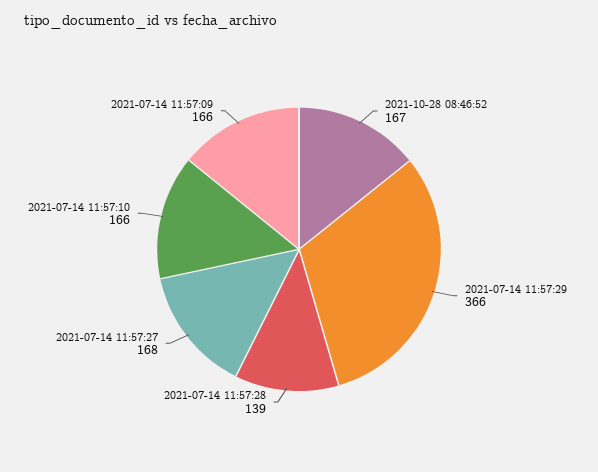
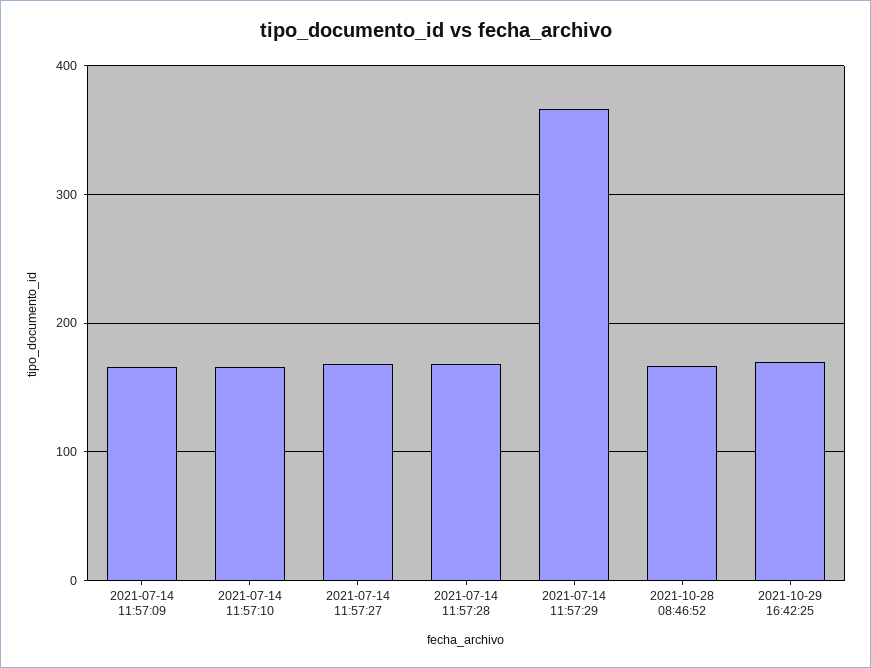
2021-07-14 11:57:28: 139 -> 170
2021-10-29 16:42:25: none -> 170

